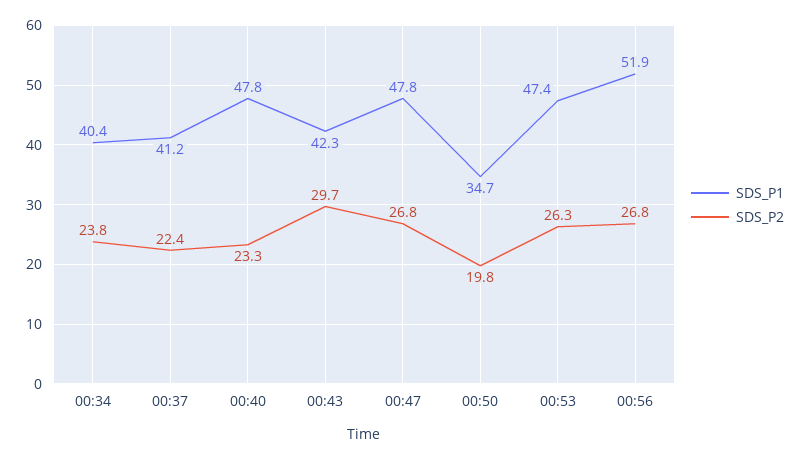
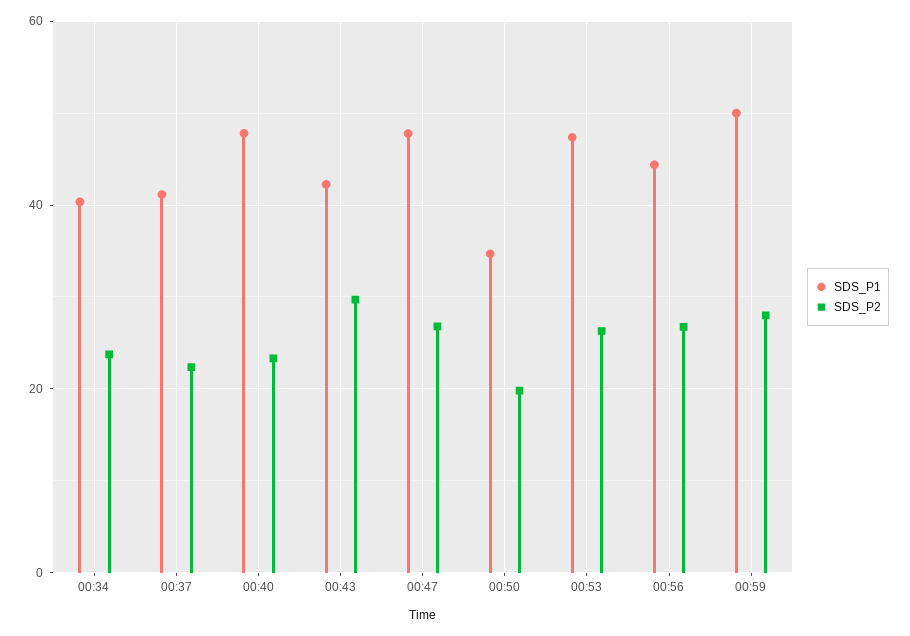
SDS_P1, 00:56: 51.9 -> 44
SDS_P1, 00:59: none -> 50
SDS_P2, 00:59: none -> 28

